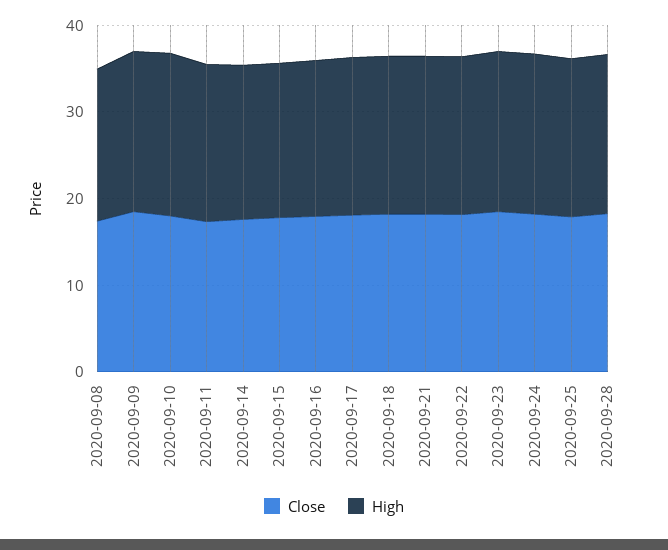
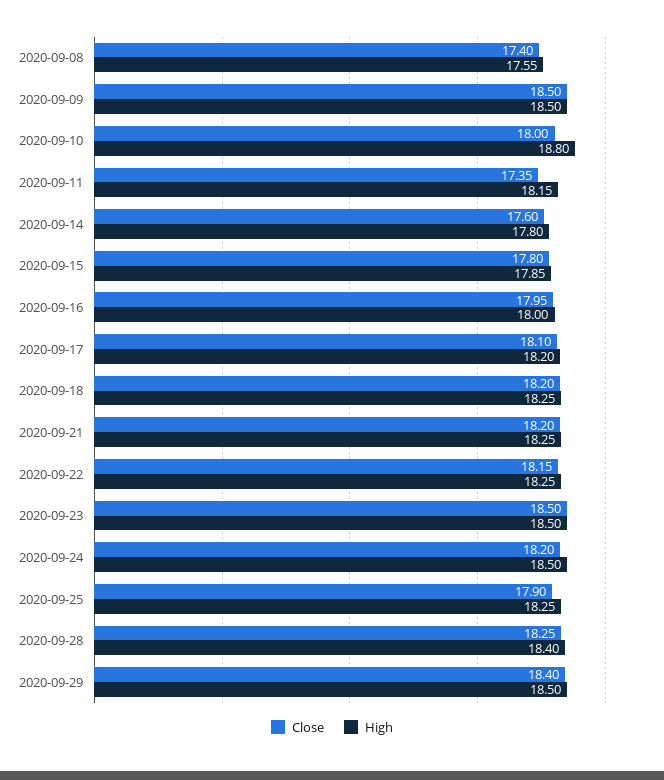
Close, 2020-09-29: none -> 18.4
High, 2020-09-29: none -> 18.5

